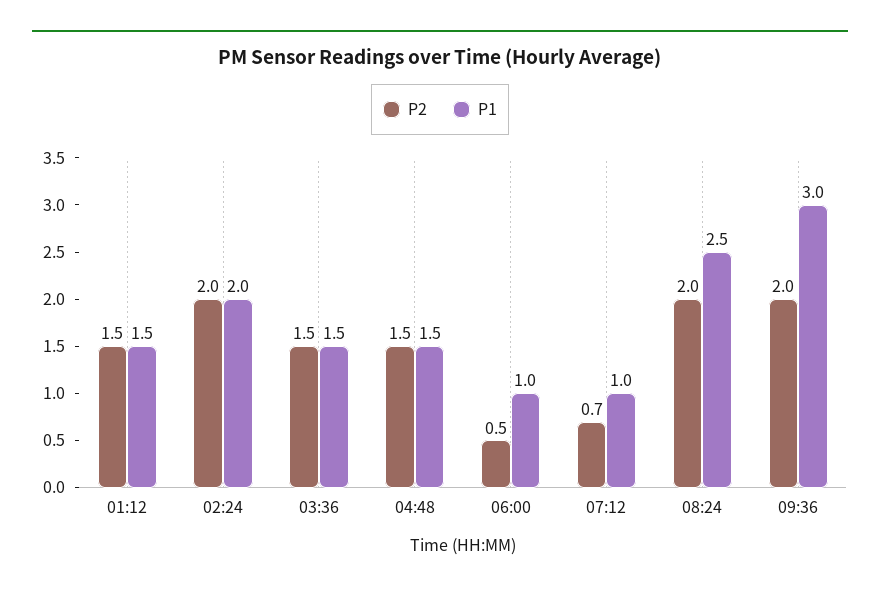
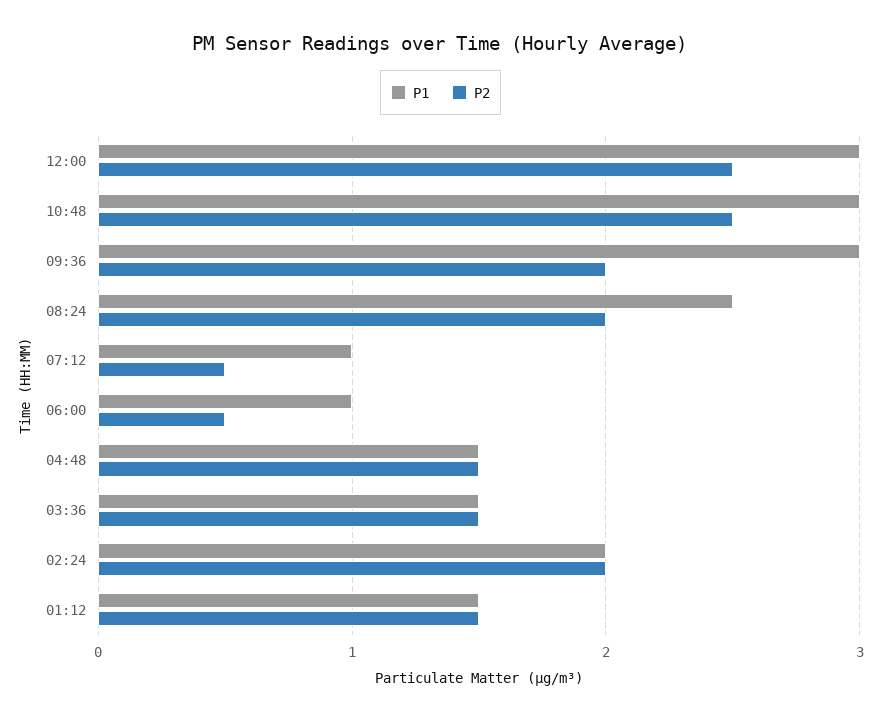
P2, 07:12: 0.7 -> 0.5
P1, 12:00: none -> 3
P2, 12:00: none -> 2.5
P1, 10:48: none -> 3
P2, 10:48: none -> 2.5

